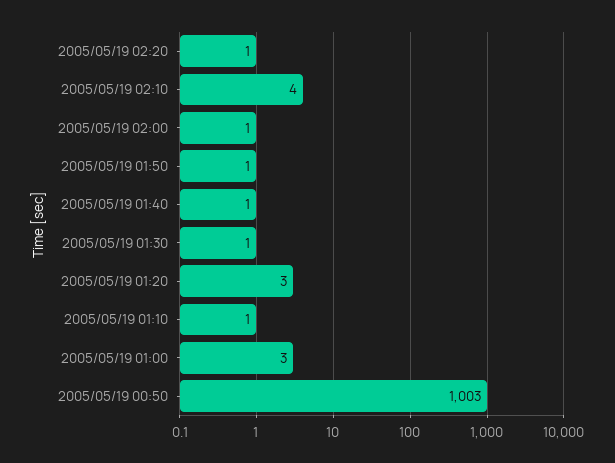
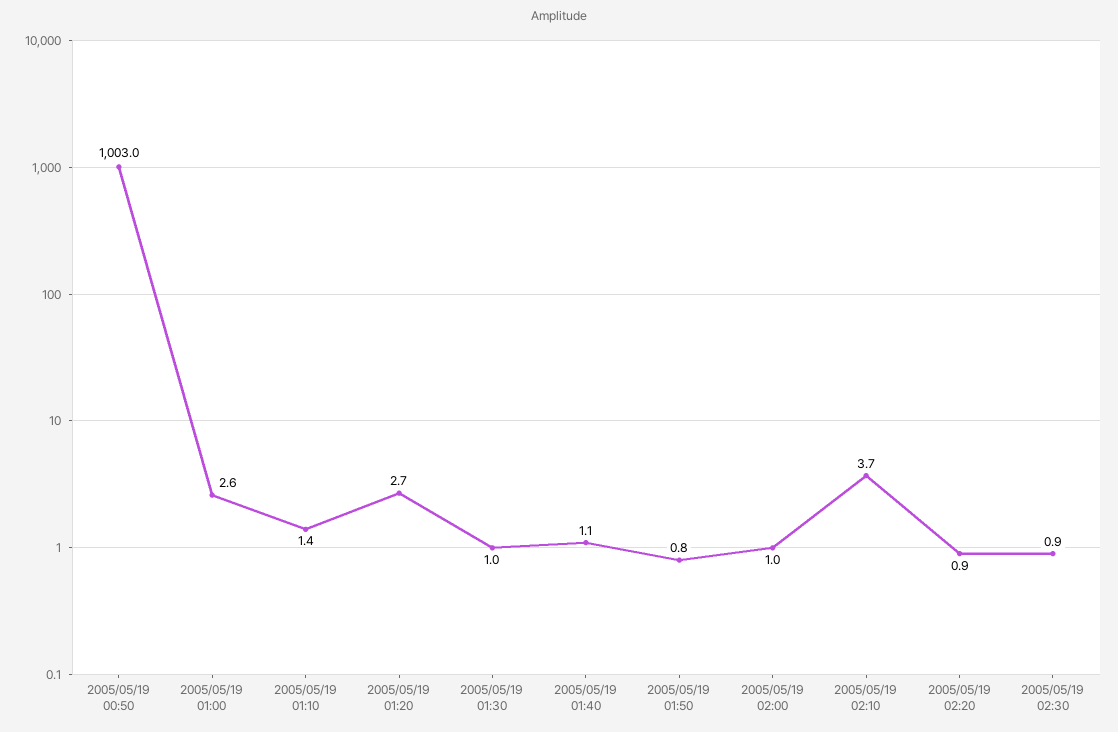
2005/05/19 02:30: none -> 0.9

